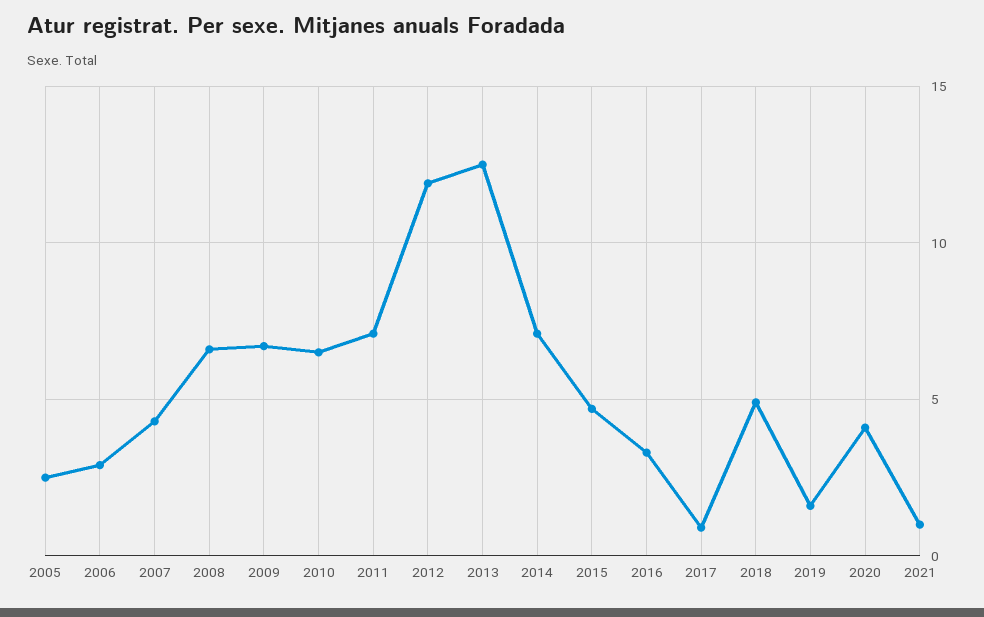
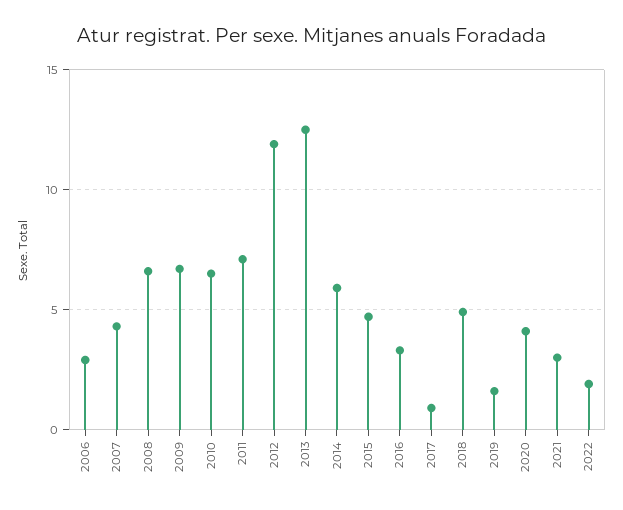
2005: 2.5 -> none
2014: 7 -> 6
2021: 1 -> 3
2022: none -> 2

